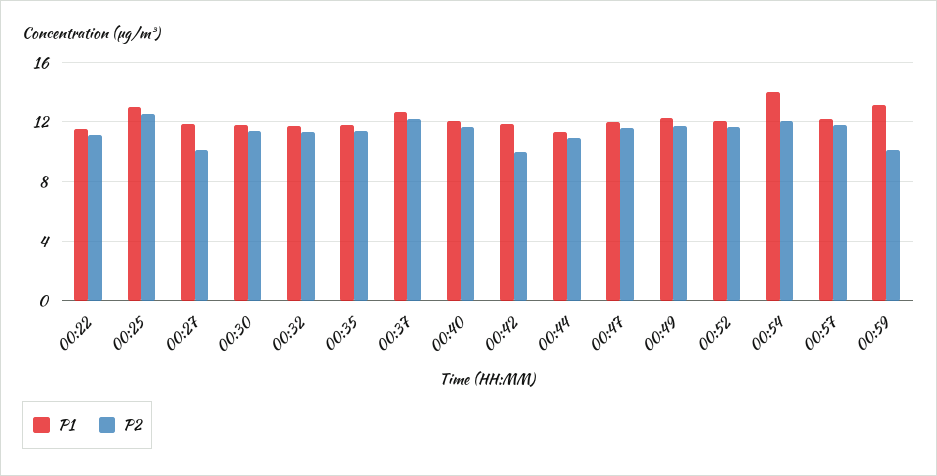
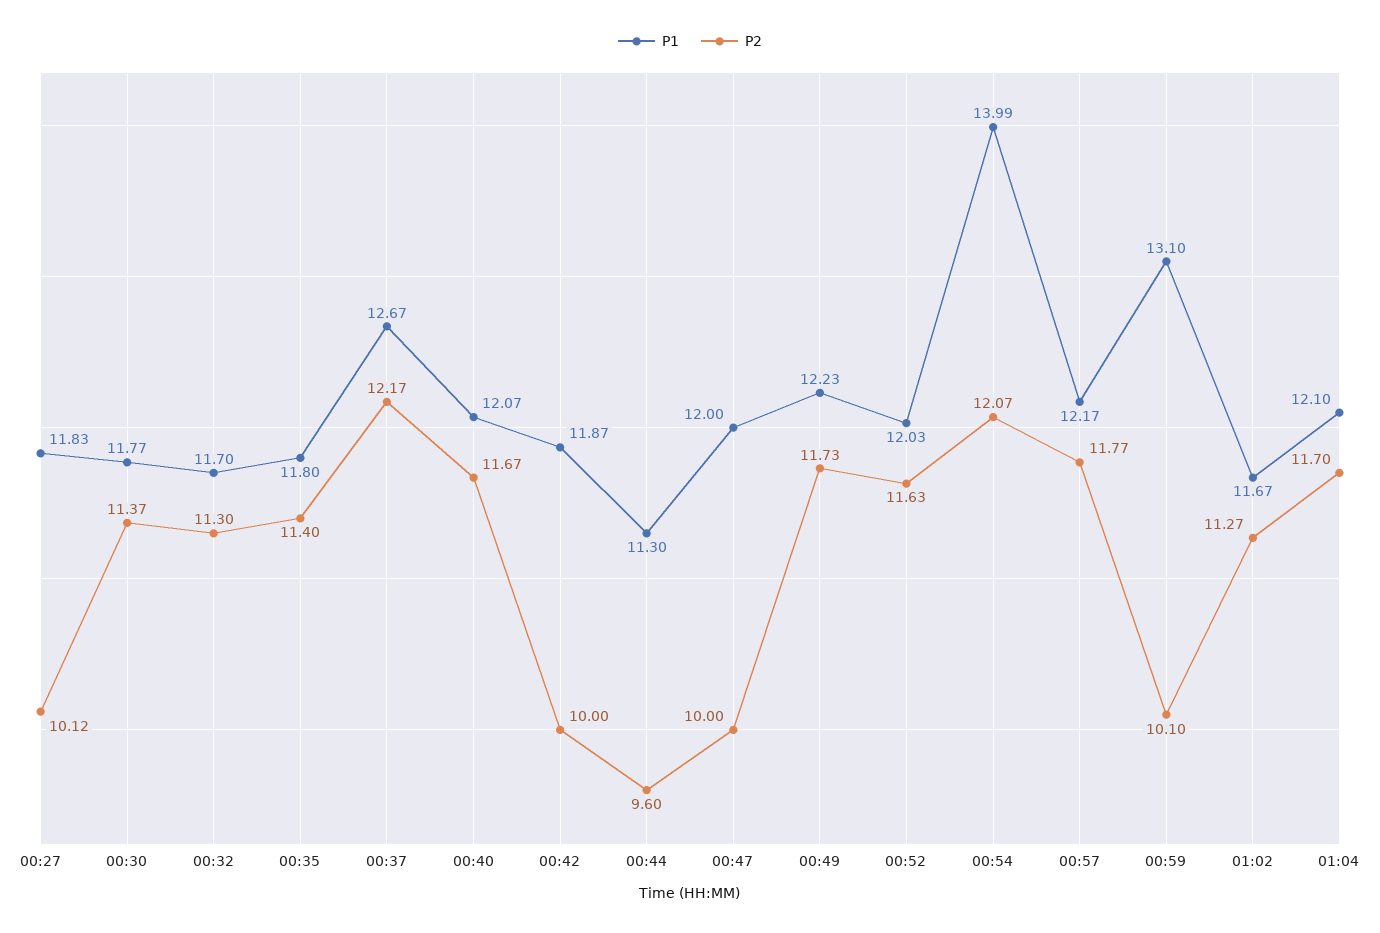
P1, 00:22: 11.5 -> none
P2, 00:22: 11 -> none
P1, 00:25: 13 -> none
P2, 00:25: 12.5 -> none
P2, 00:44: 11 -> 9.6
P2, 00:47: 11.5 -> 10
P1, 01:02: none -> 11.67
P2, 01:02: none -> 11.27
P1, 01:04: none -> 12.1
P2, 01:04: none -> 11.7

